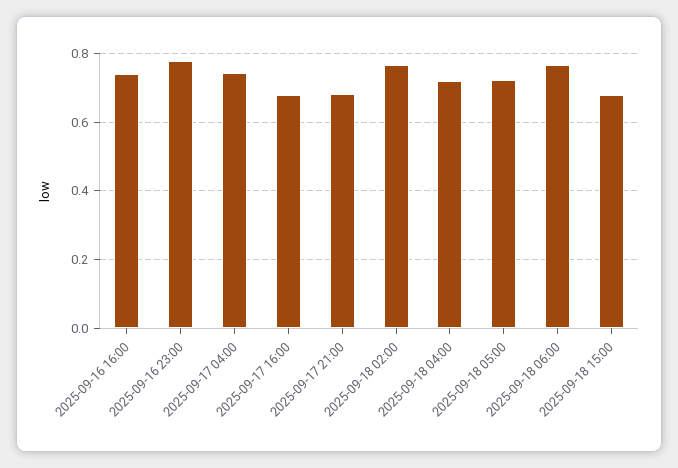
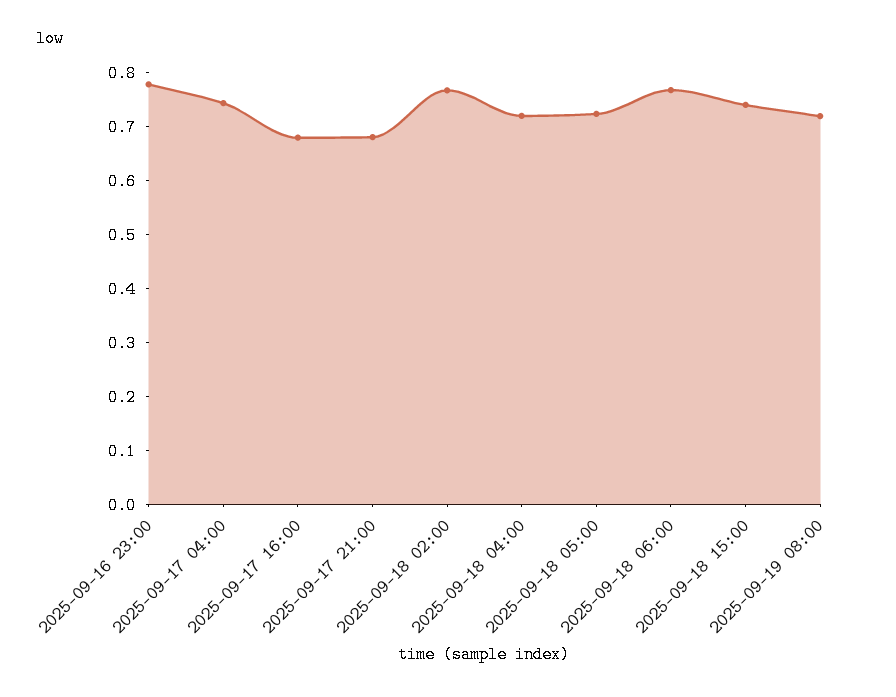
2025-09-16 16:00: 0.74 -> none
2025-09-18 15:00: 0.68 -> 0.74
2025-09-19 08:00: none -> 0.72

